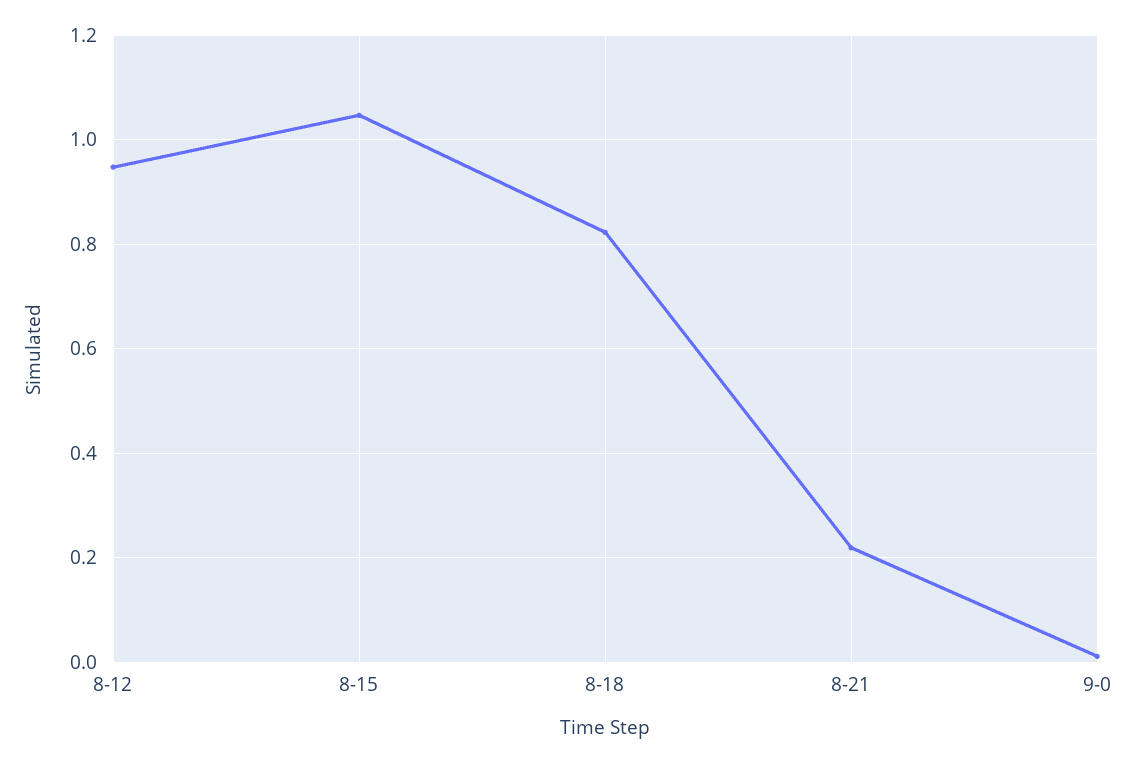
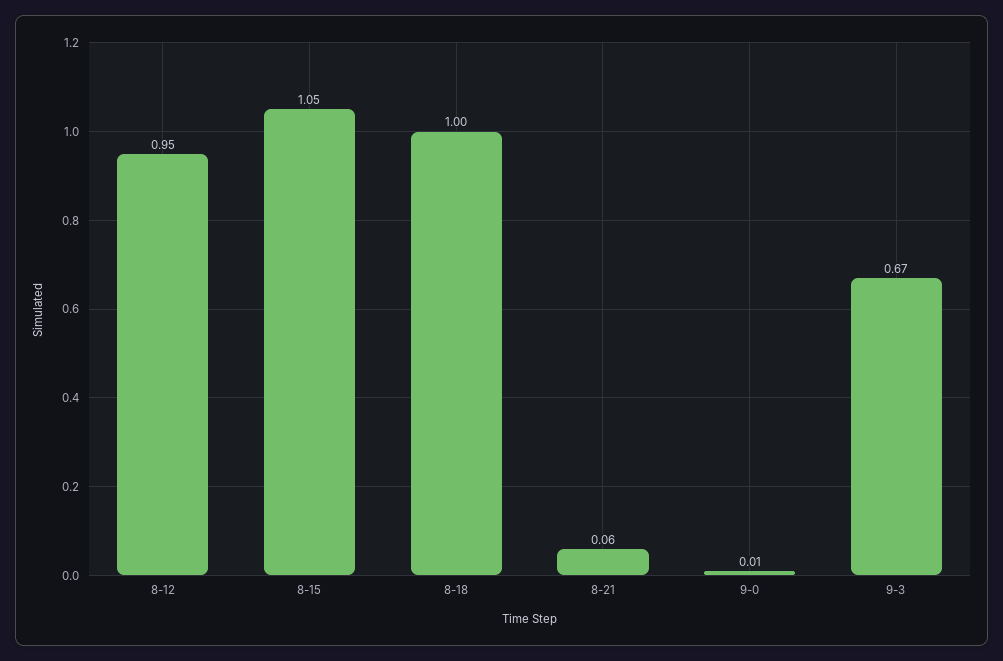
8-18: 0.82 -> 1
8-21: 0.22 -> 0.06
9-3: none -> 0.67

